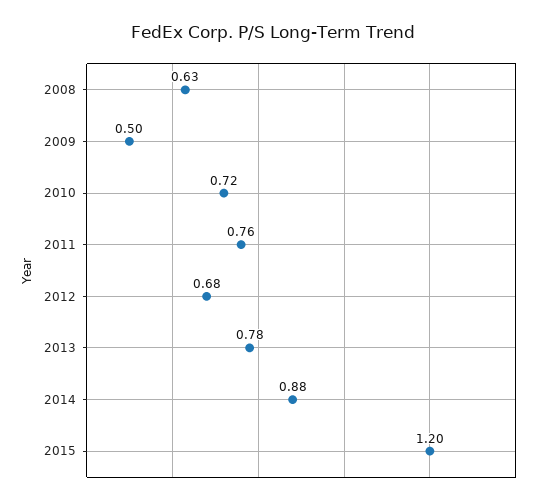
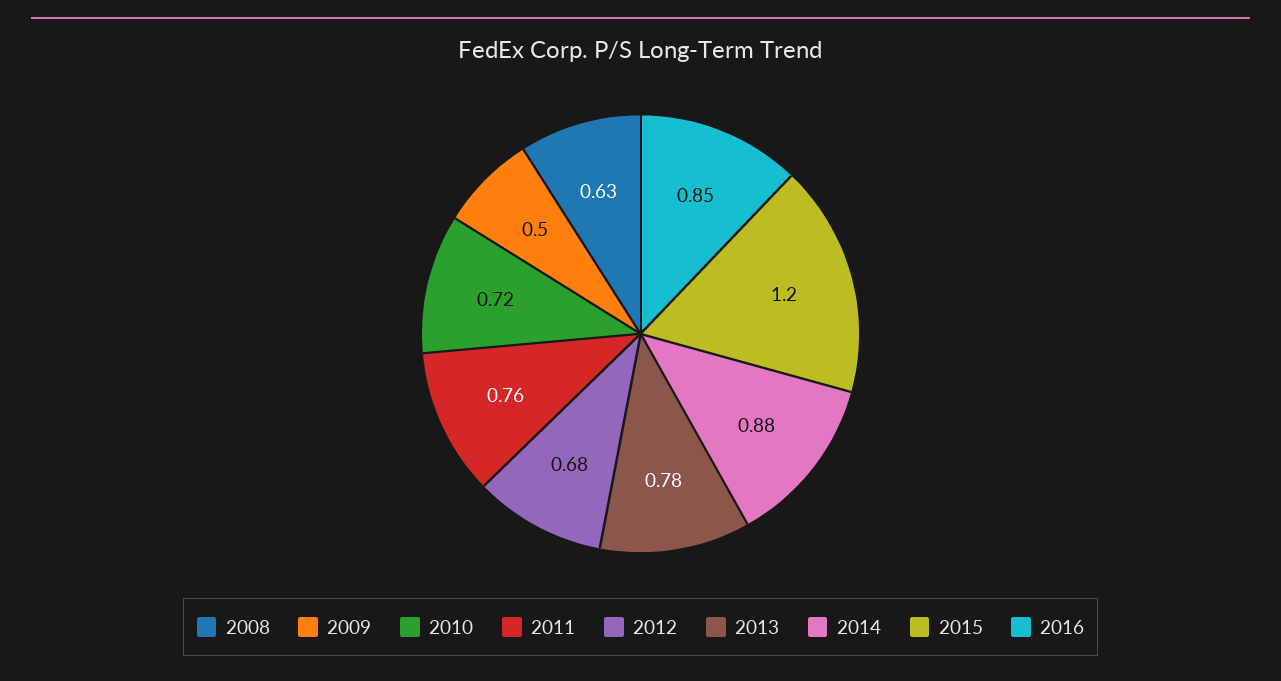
2016: none -> 0.85

